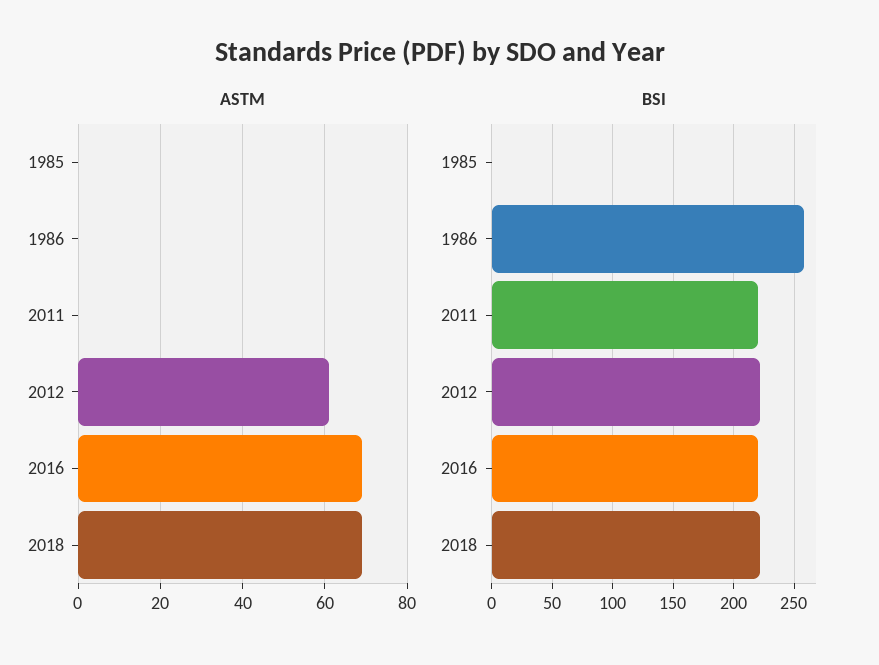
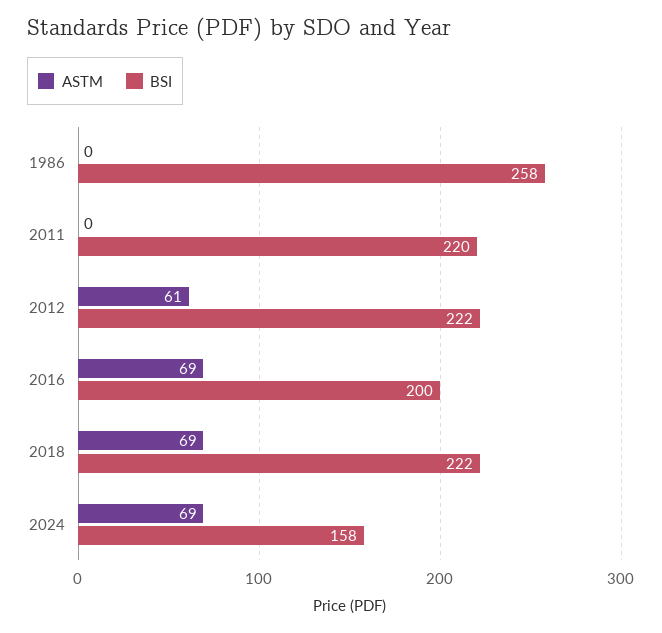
ASTM, 1985: 0 -> none
BSI, 1985: 0 -> none
BSI, 2016: 220 -> 200
ASTM, 2024: none -> 69
BSI, 2024: none -> 158

